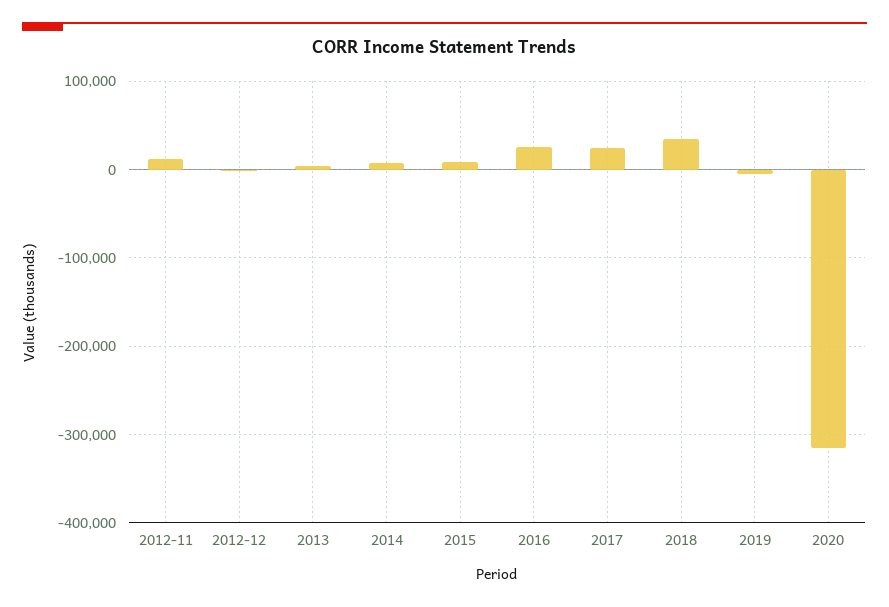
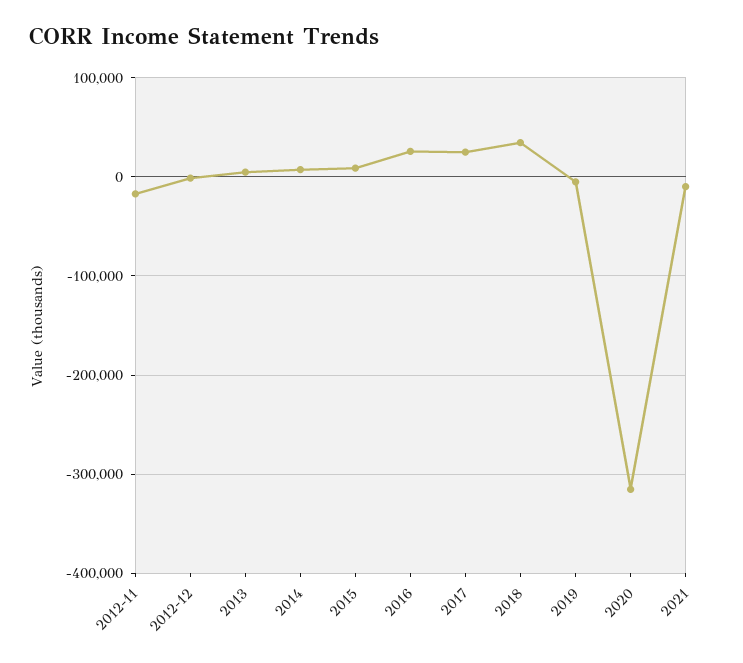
2012-11: 10000 -> -20000
2021: none -> -10000

